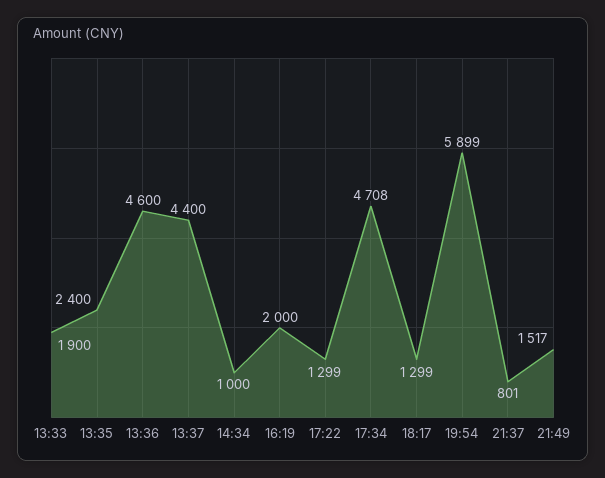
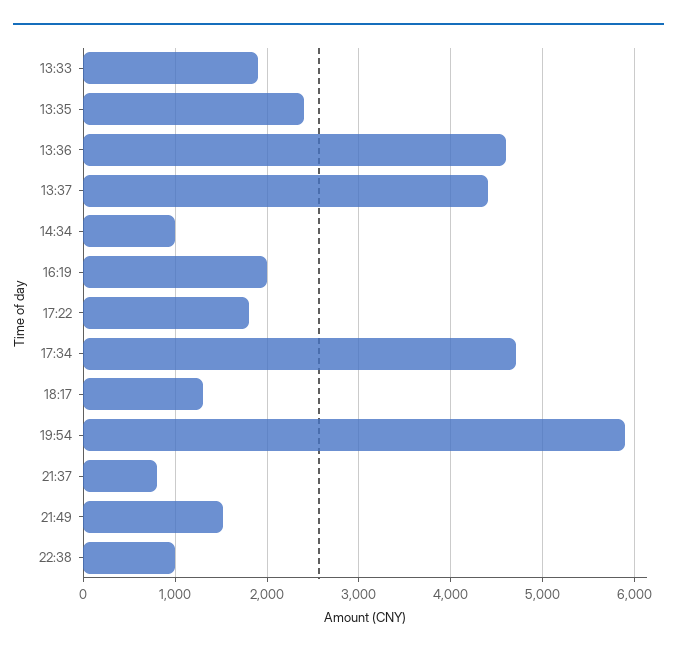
17:22: 1299 -> 1800
22:38: none -> 1000

